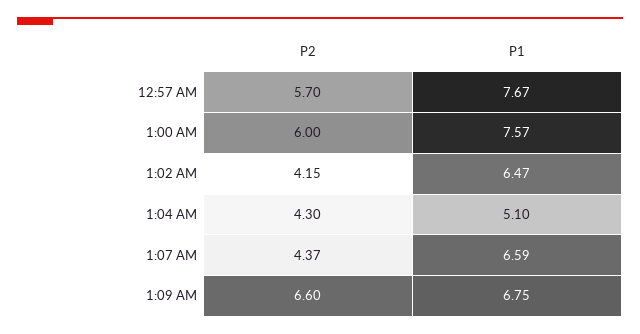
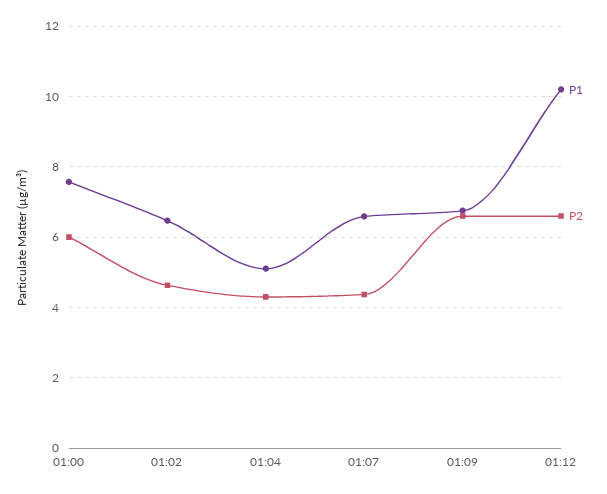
P2, 12:57 AM: 5.7 -> none
P1, 12:57 AM: 7.67 -> none
P2, 1:02 AM: 4.15 -> 4.6
P1, 01:12: none -> 10.2
P2, 01:12: none -> 6.6

